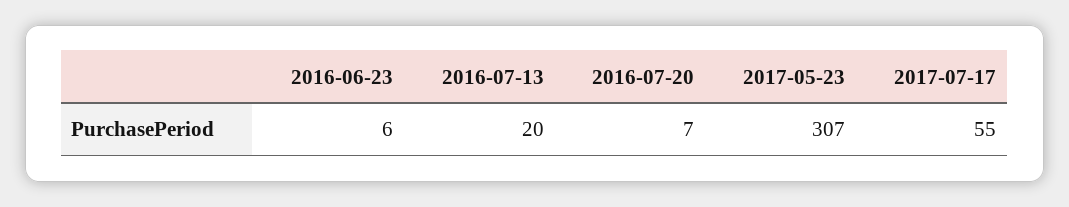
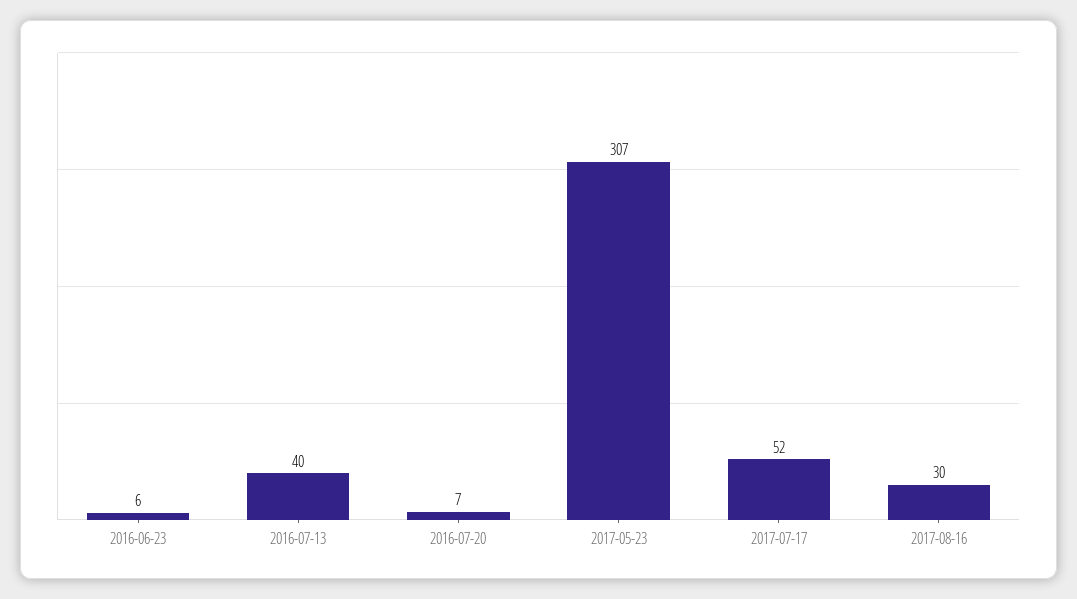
2016-07-13: 20 -> 40
2017-07-17: 55 -> 52
2017-08-16: none -> 30

